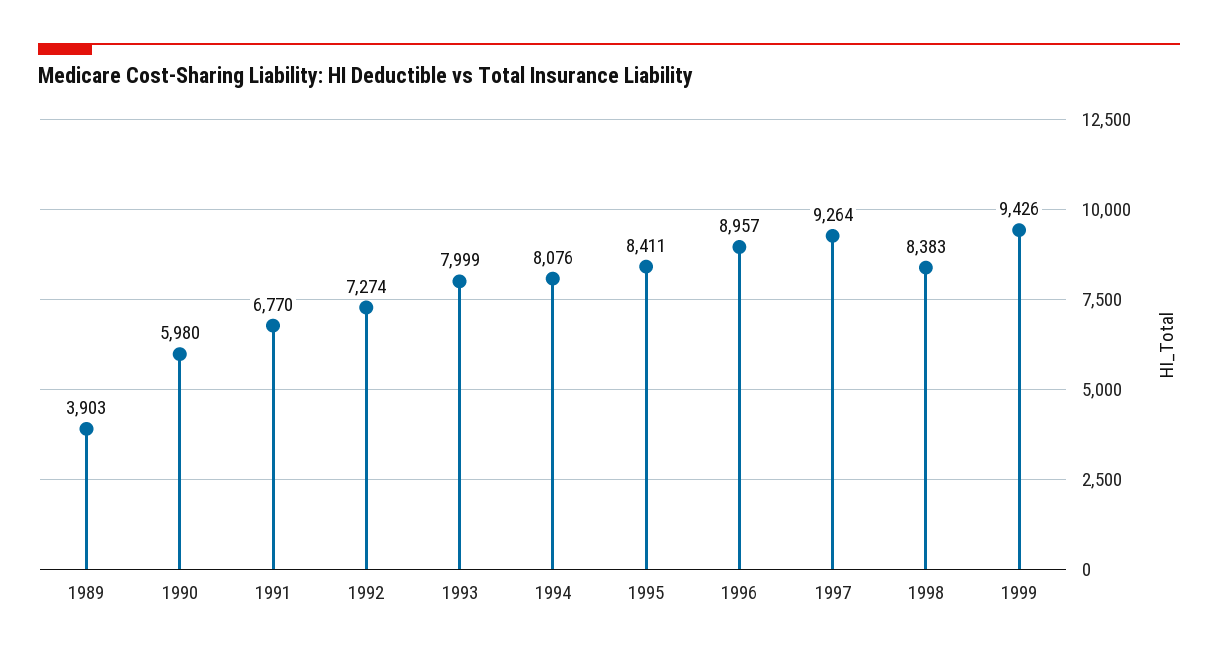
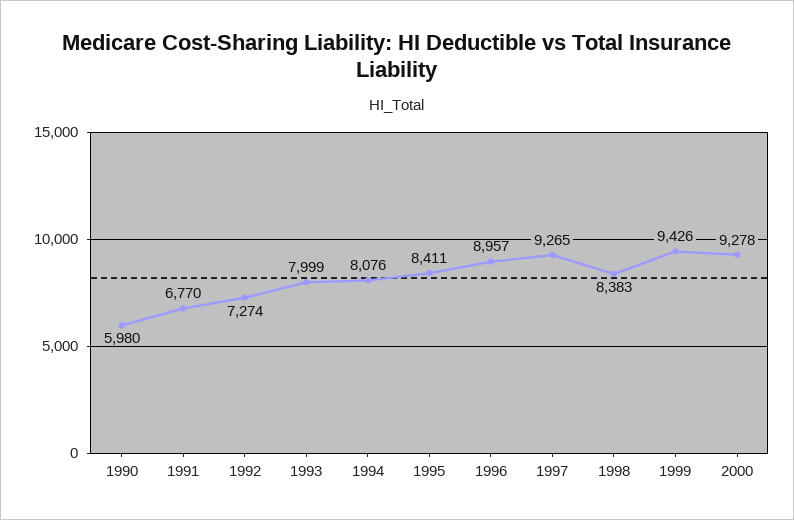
1989: 3903 -> none
1997: 9264 -> 9265
2000: none -> 9278

